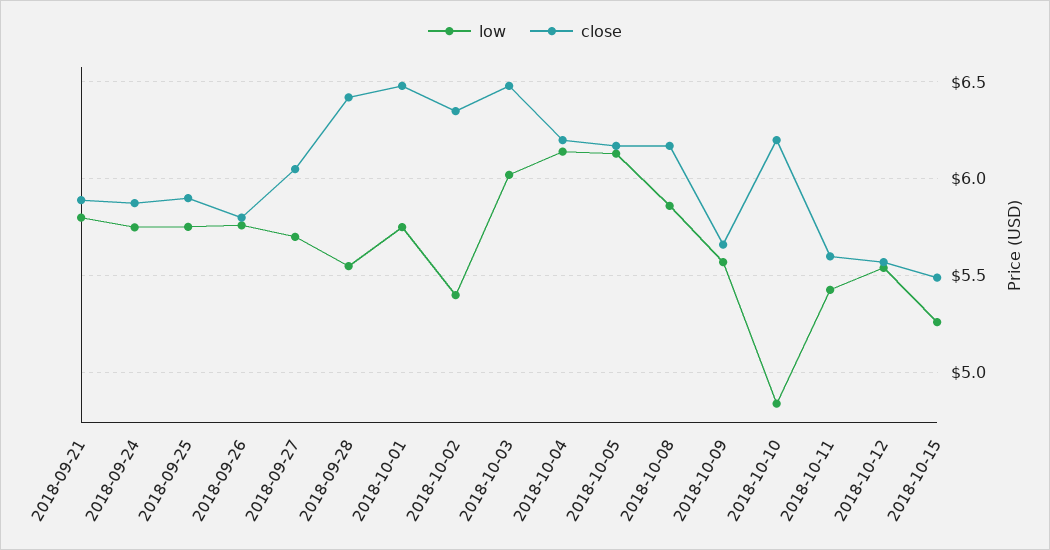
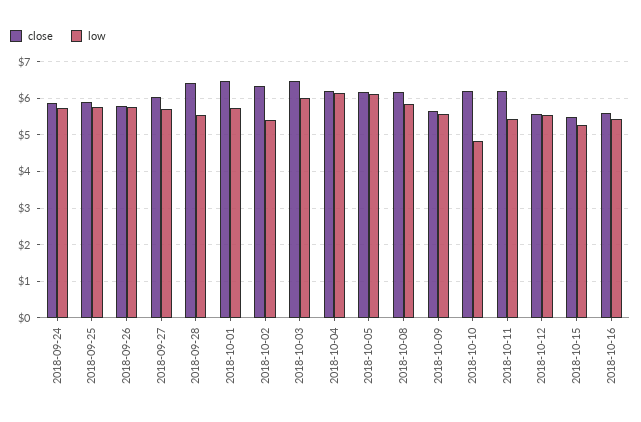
low, 2018-09-21: 5.8 -> none
close, 2018-09-21: 5.9 -> none
close, 2018-10-11: 5.6 -> 6.2
close, 2018-10-16: none -> 5.6
low, 2018-10-16: none -> 5.4

